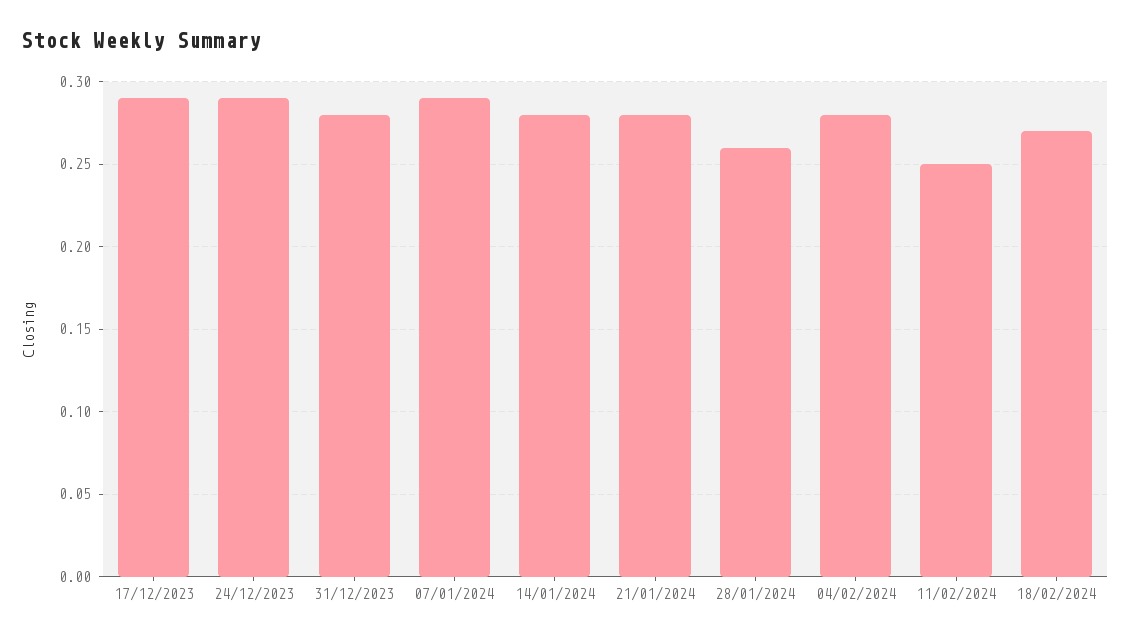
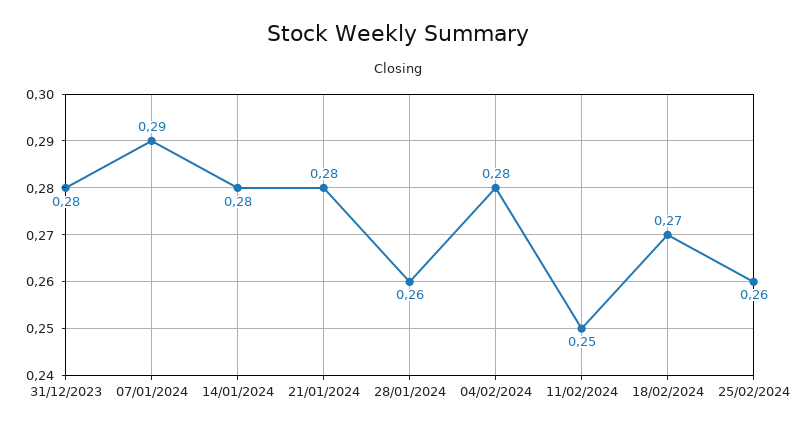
17/12/2023: 0.29 -> none
24/12/2023: 0.29 -> none
25/02/2024: none -> 0.26

